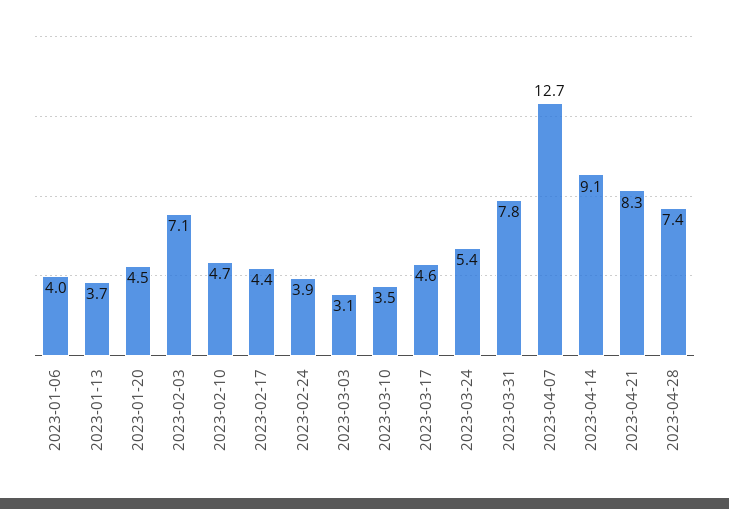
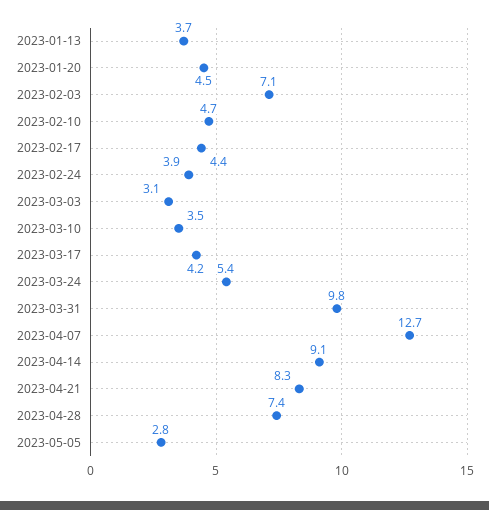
2023-01-06: 4 -> none
2023-03-17: 4.6 -> 4.2
2023-03-31: 7.8 -> 9.8
2023-05-05: none -> 2.8

